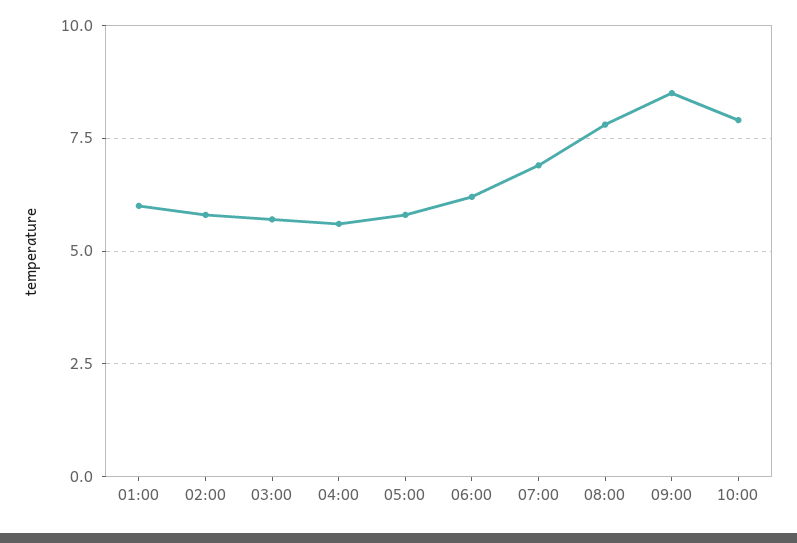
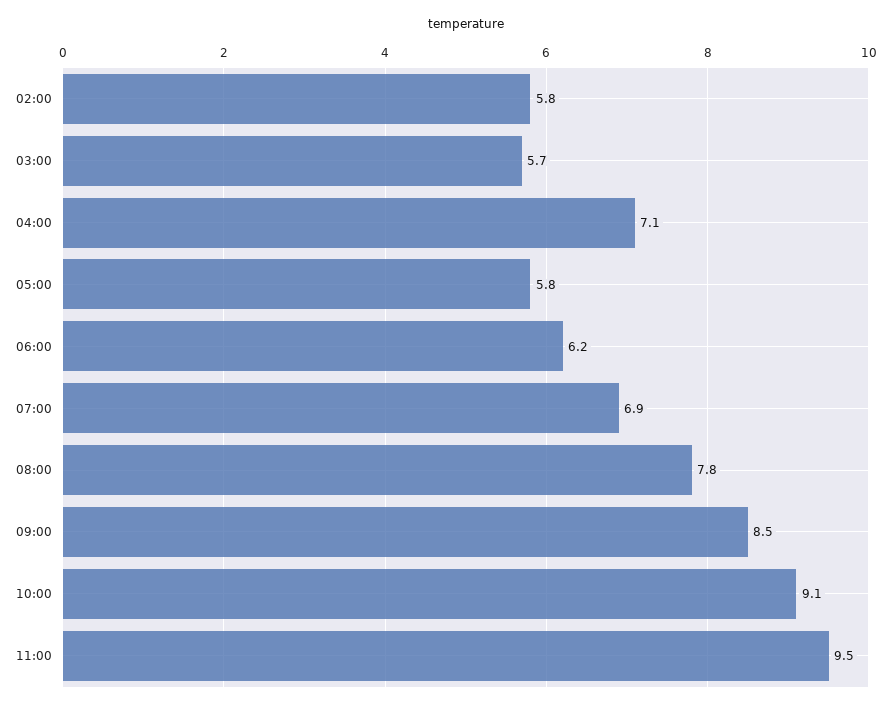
01:00: 6 -> none
04:00: 5.5 -> 7.1
10:00: 8 -> 9.1
11:00: none -> 9.5

